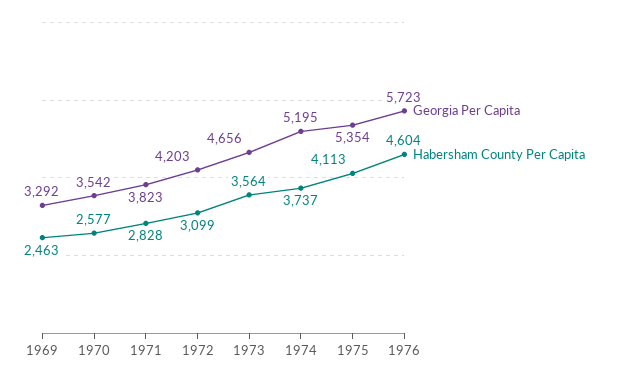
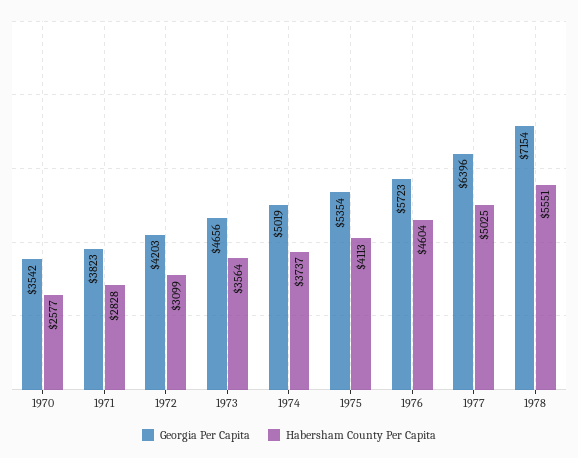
Georgia Per Capita, 1969: 3292 -> none
Habersham County Per Capita, 1969: 2463 -> none
Georgia Per Capita, 1974: 5195 -> 5019
Georgia Per Capita, 1977: none -> 6396
Habersham County Per Capita, 1977: none -> 5025
Georgia Per Capita, 1978: none -> 7154
Habersham County Per Capita, 1978: none -> 5551

